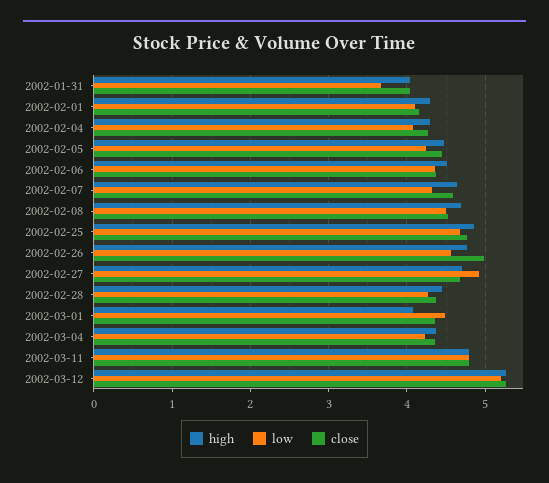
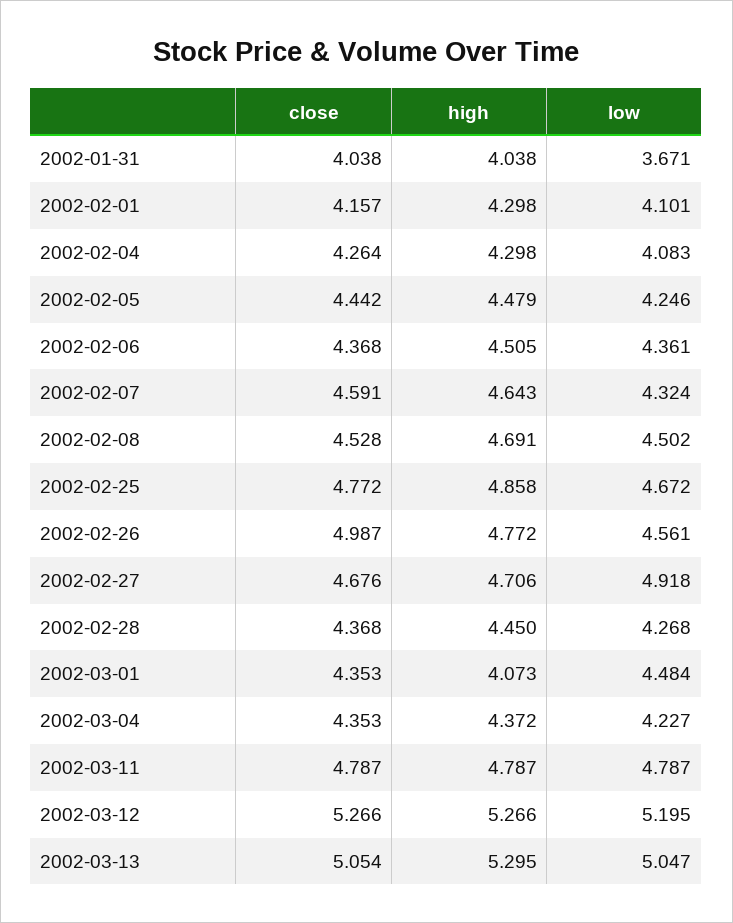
close, 2002-03-13: none -> 5.054
high, 2002-03-13: none -> 5.295
low, 2002-03-13: none -> 5.047

